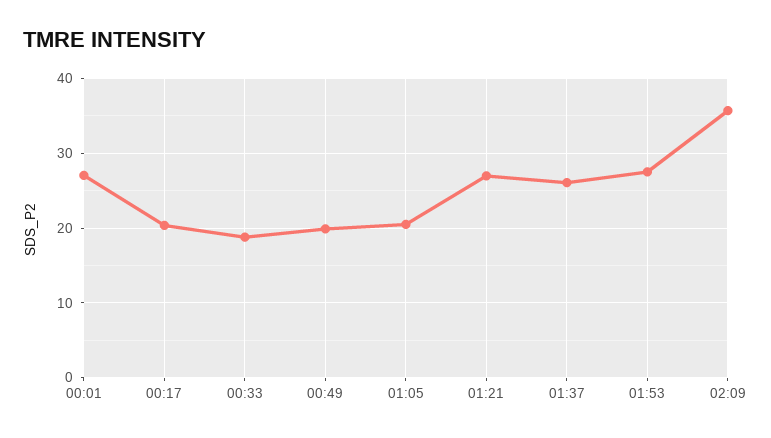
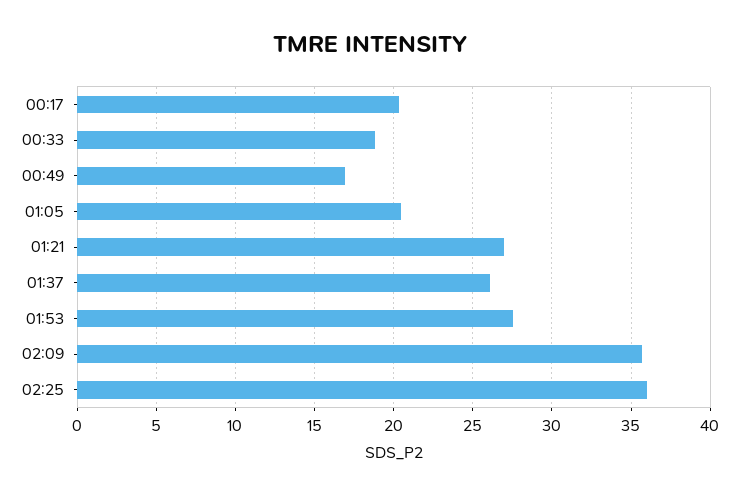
00:01: 27 -> none
00:49: 20 -> 17
02:25: none -> 36

